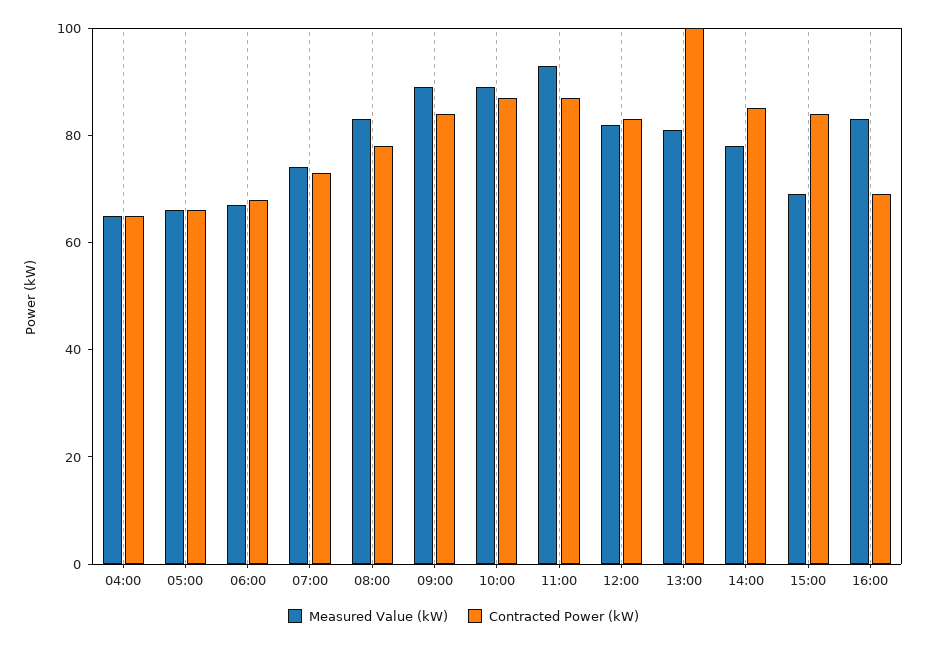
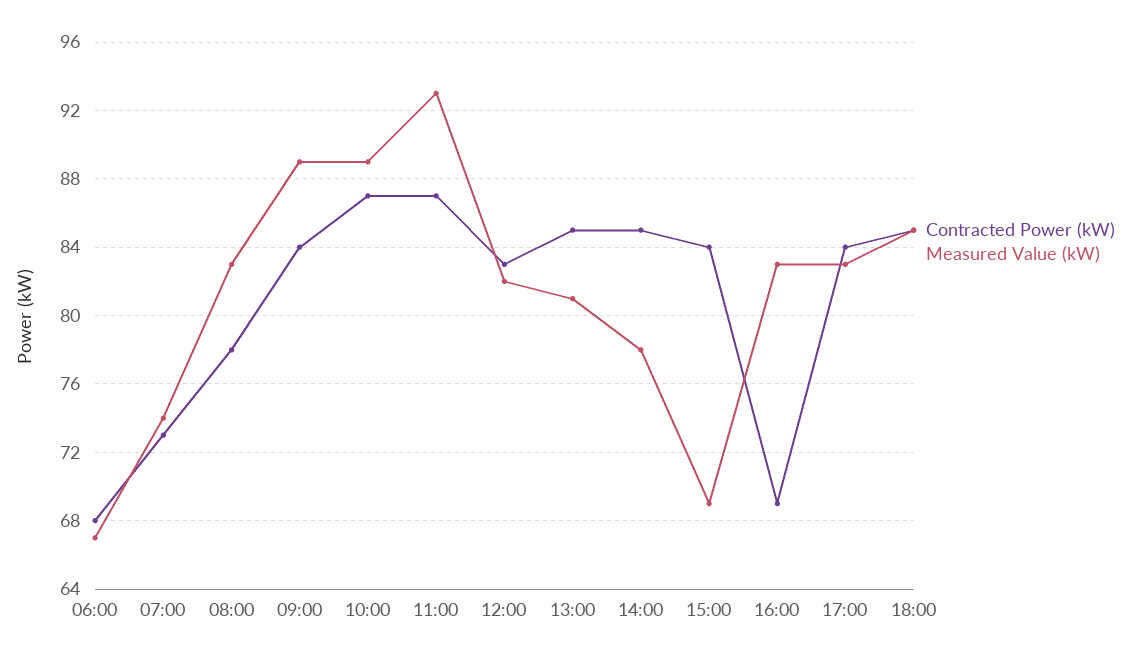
Measured Value (kW), 04:00: 65 -> none
Contracted Power (kW), 04:00: 65 -> none
Measured Value (kW), 05:00: 65 -> none
Contracted Power (kW), 05:00: 65 -> none
Contracted Power (kW), 13:00: 100 -> 85
Contracted Power (kW), 17:00: none -> 84
Measured Value (kW), 17:00: none -> 83
Contracted Power (kW), 18:00: none -> 85
Measured Value (kW), 18:00: none -> 85

